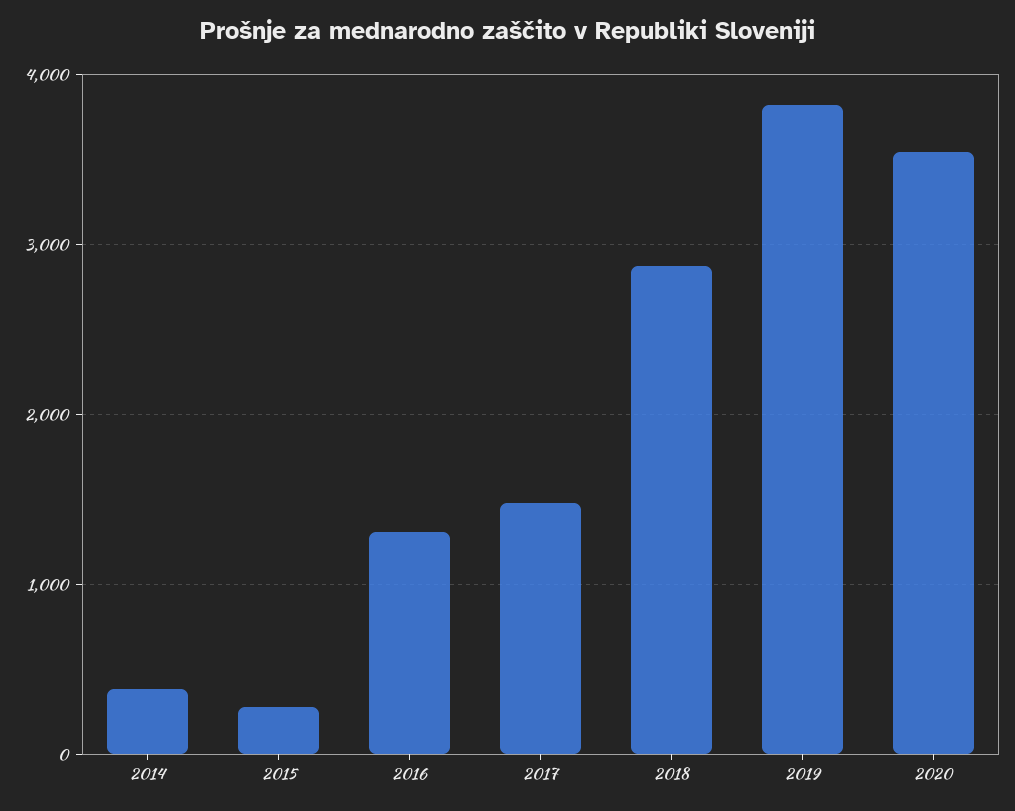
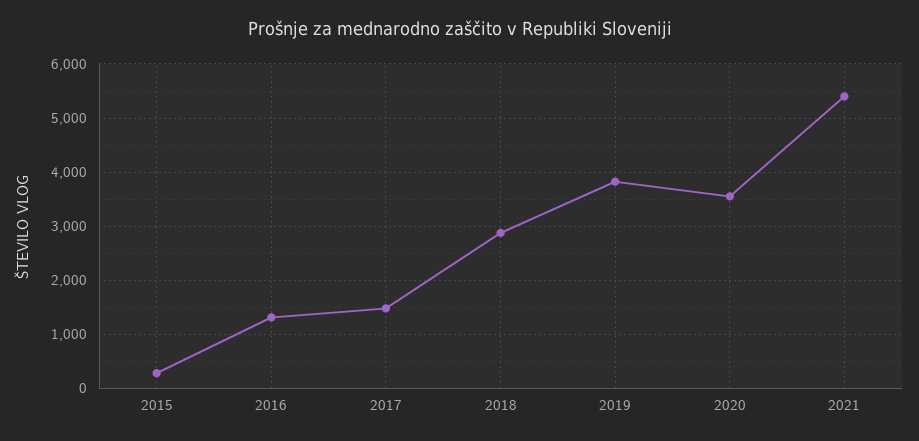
2014: 400 -> none
2021: none -> 5400

